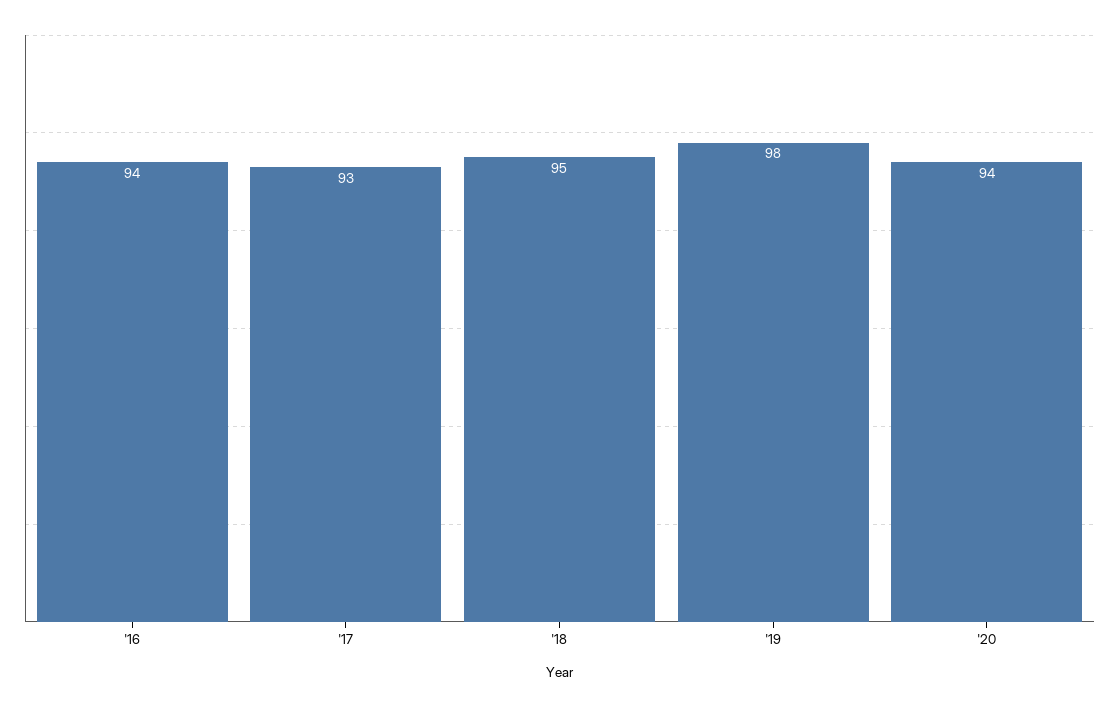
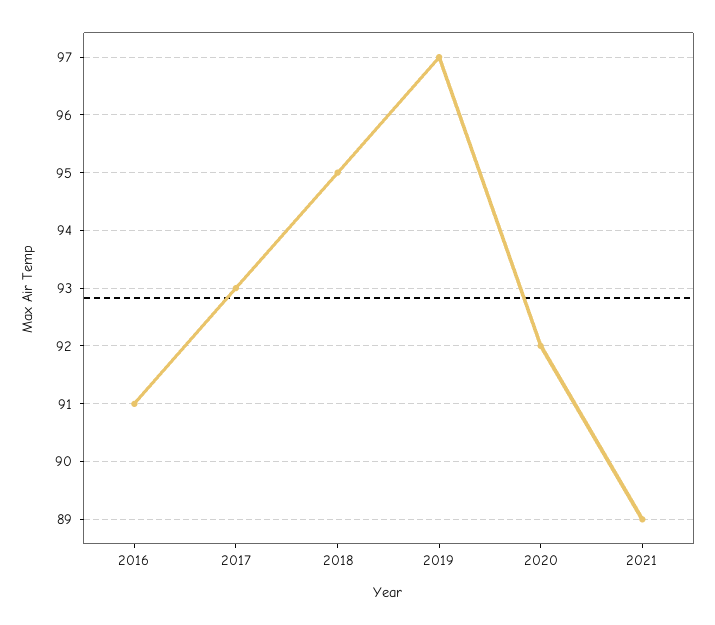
'16: 94 -> 91
'19: 98 -> 97
'20: 94 -> 92
2021: none -> 89

